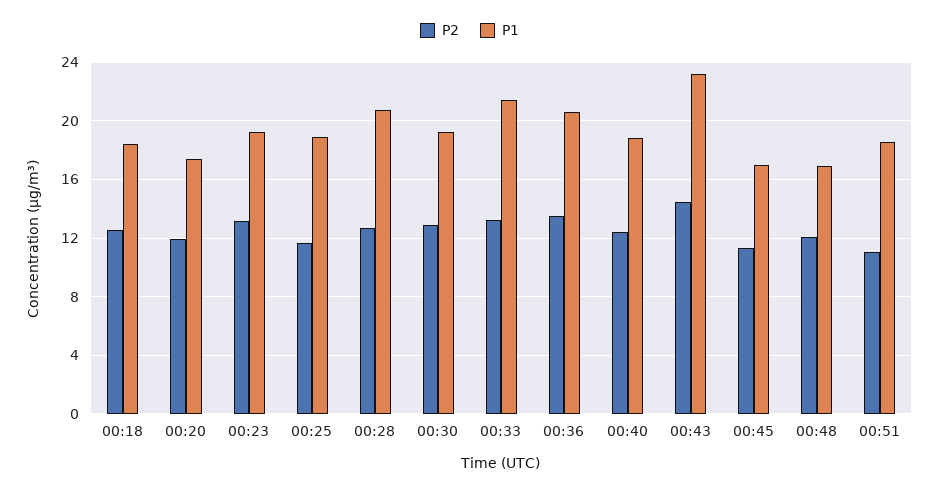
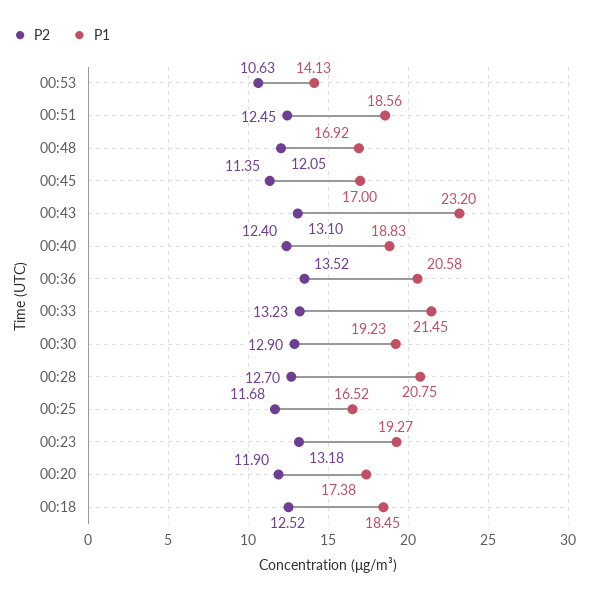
P1, 00:25: 19 -> 16.52
P2, 00:43: 14.5 -> 13.1
P2, 00:51: 11 -> 12.45
P2, 00:53: none -> 10.63
P1, 00:53: none -> 14.13

